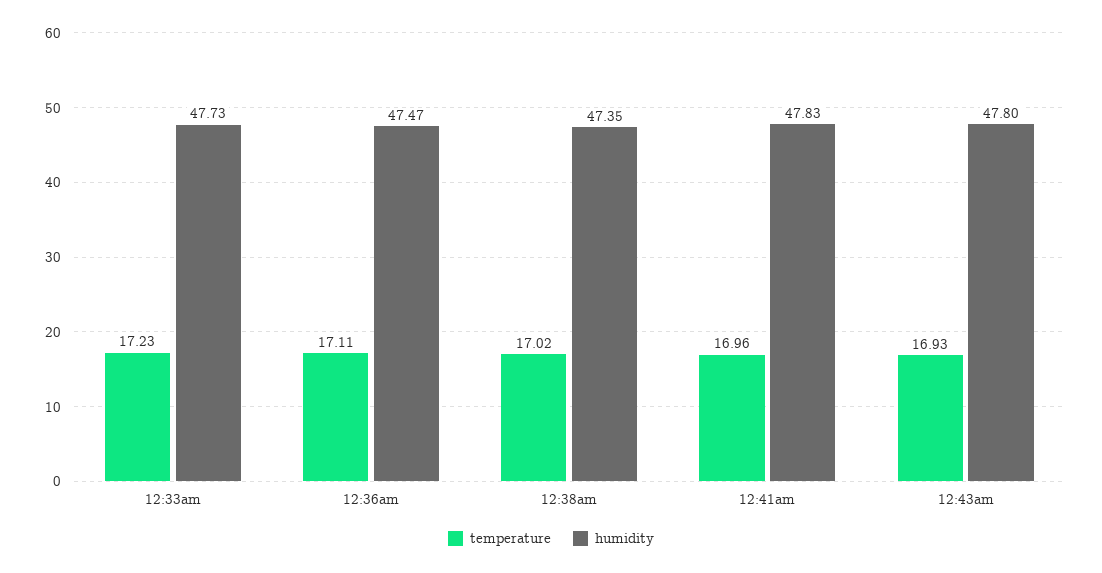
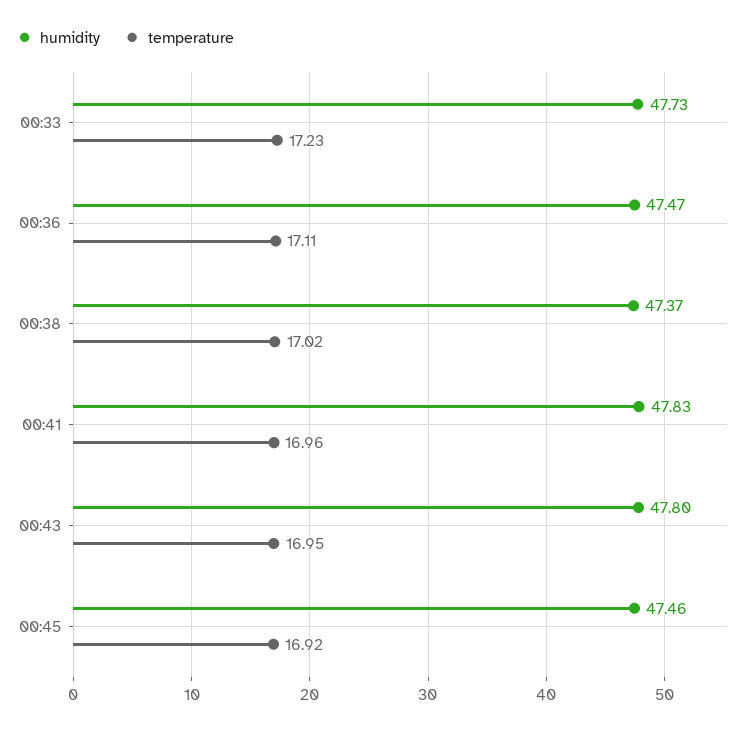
humidity, 12:38am: 47.35 -> 47.37
temperature, 12:43am: 16.93 -> 16.95
humidity, 00:45: none -> 47.46
temperature, 00:45: none -> 16.92

